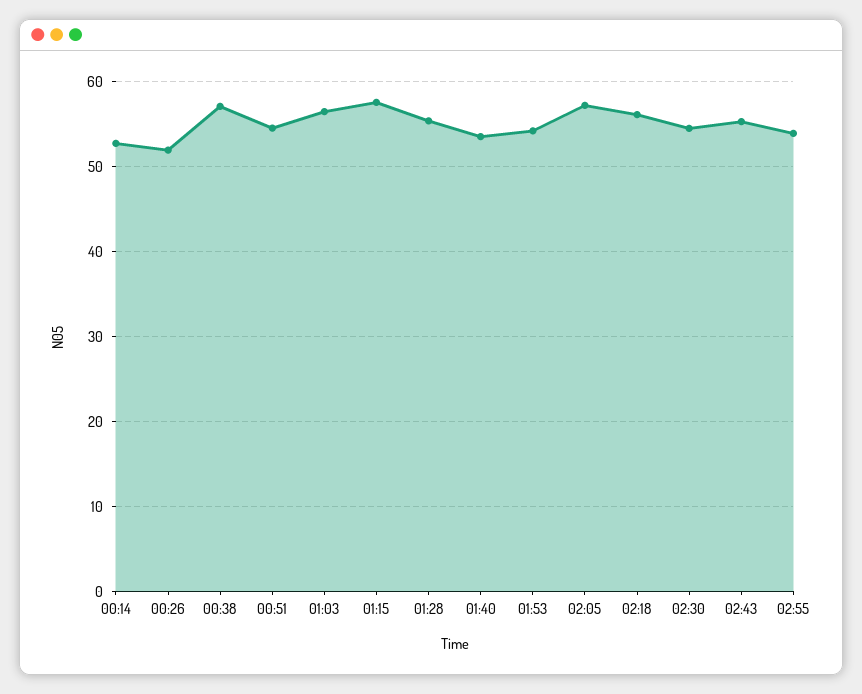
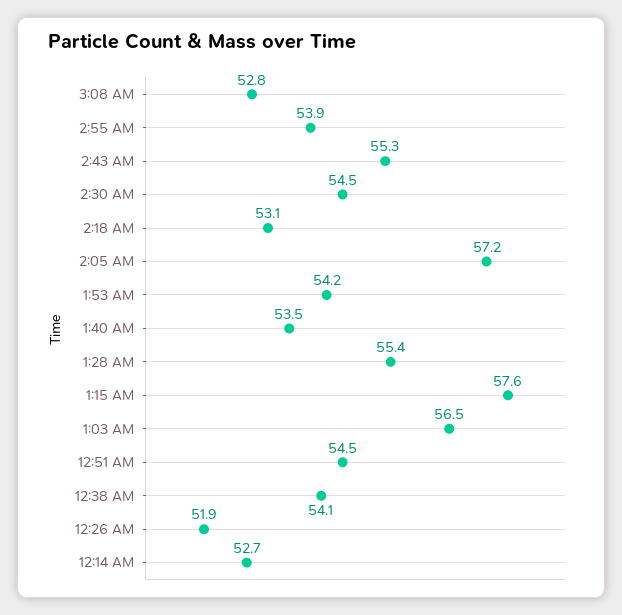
00:38: 57 -> 54.1
02:18: 56 -> 53.1
3:08 AM: none -> 52.8

